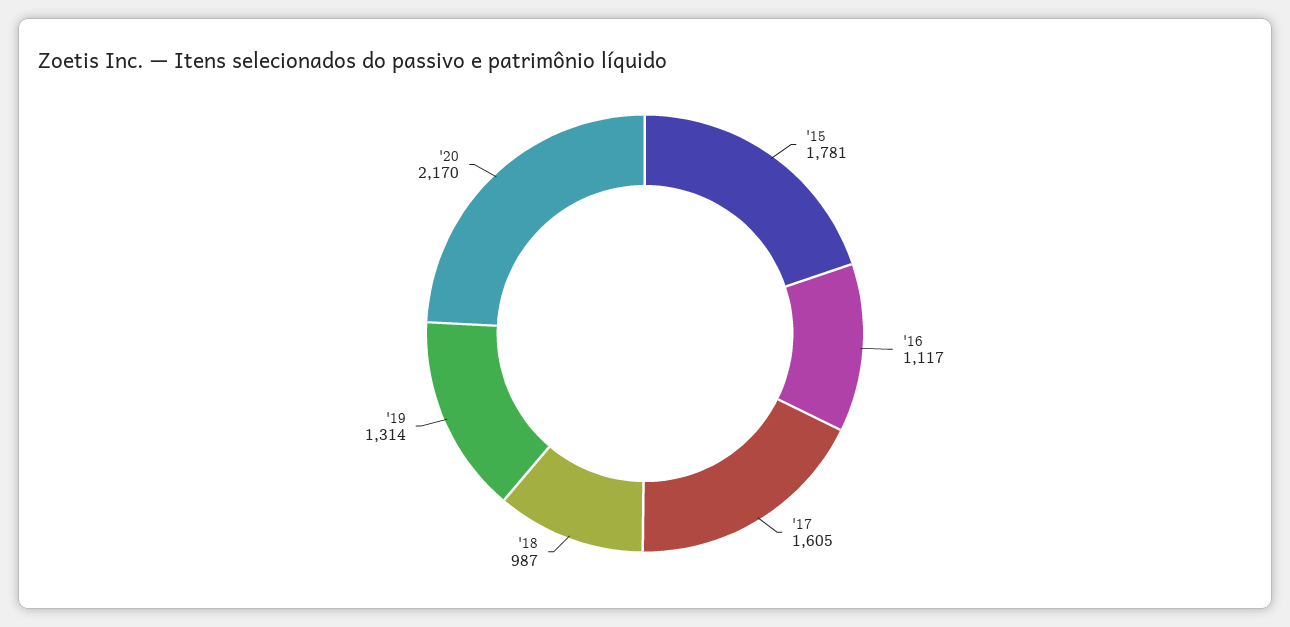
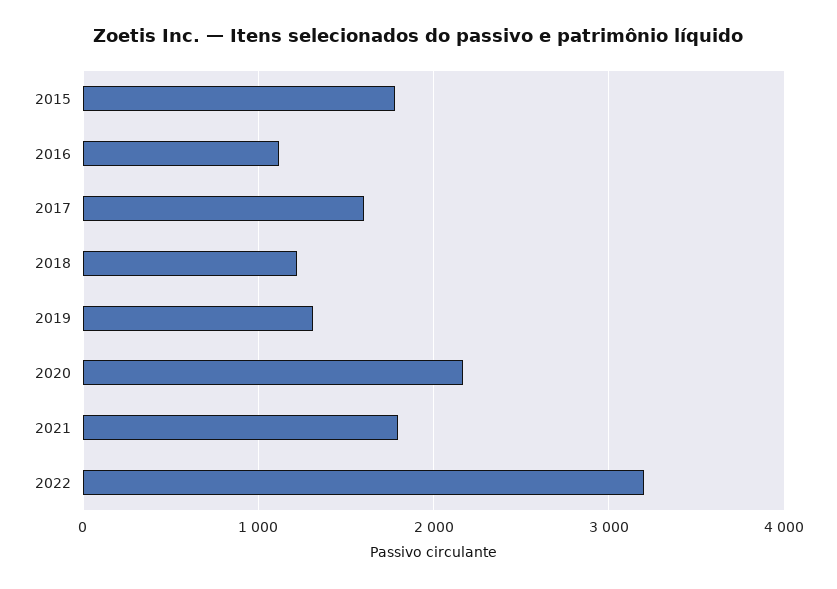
'18: 987 -> 1200
2021: none -> 1800
2022: none -> 3200

